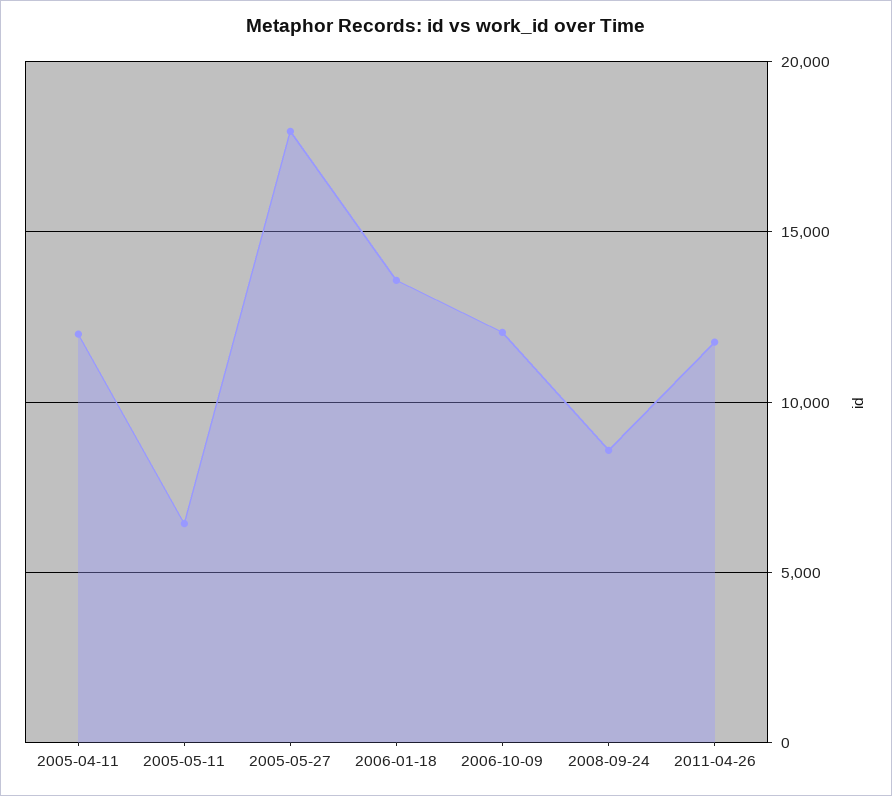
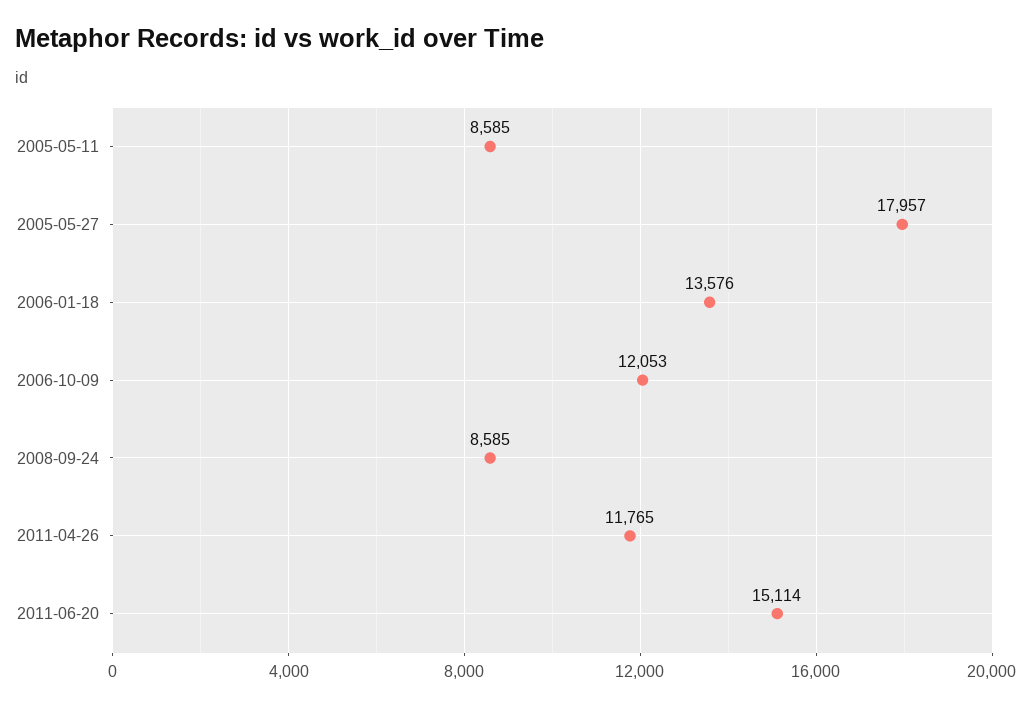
2005-04-11: 12000 -> none
2005-05-11: 6500 -> 8585
2011-06-20: none -> 15114

